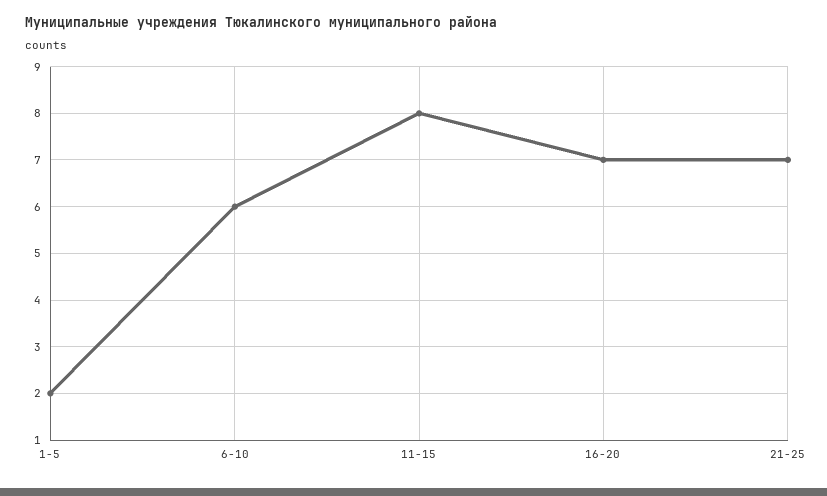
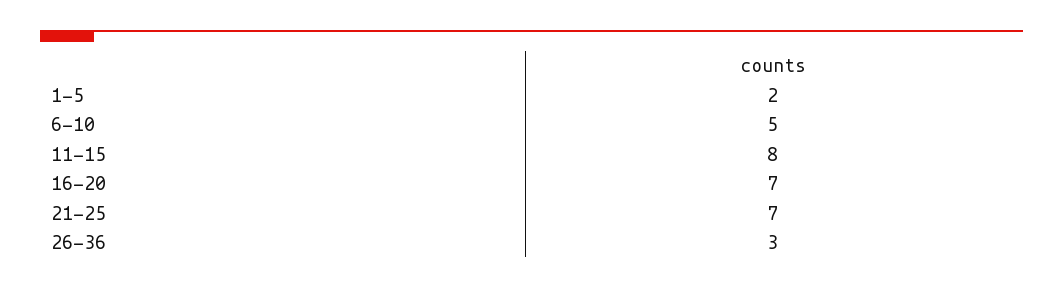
6-10: 6 -> 5
26-36: none -> 3

